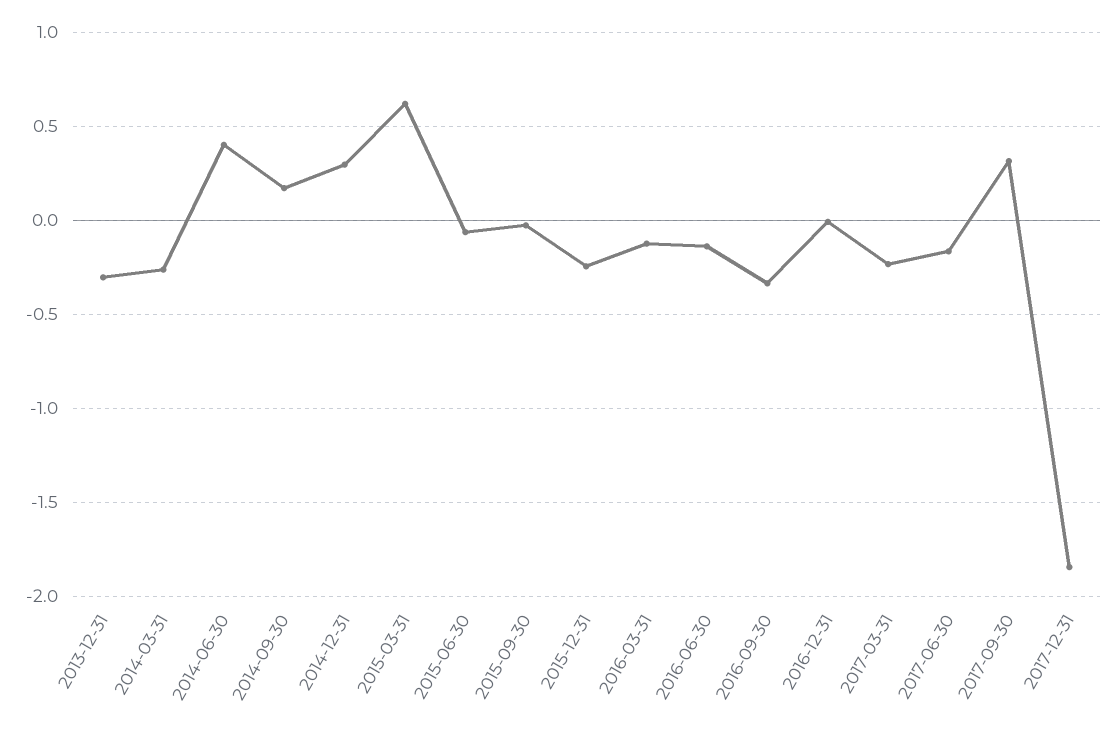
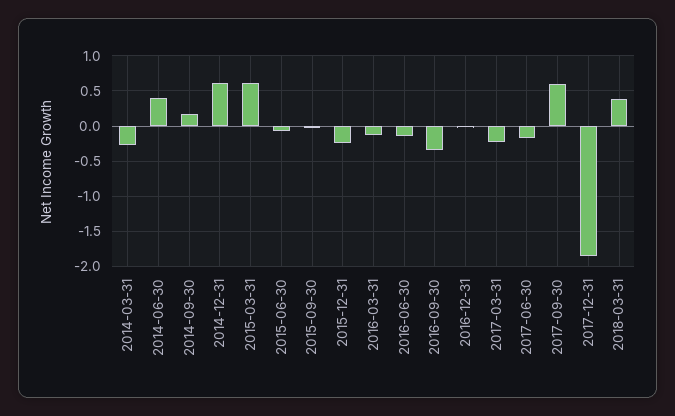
2013-12-31: -0.3 -> none
2014-12-31: 0.3 -> 0.6
2017-09-30: 0.3 -> 0.6
2018-03-31: none -> 0.4

